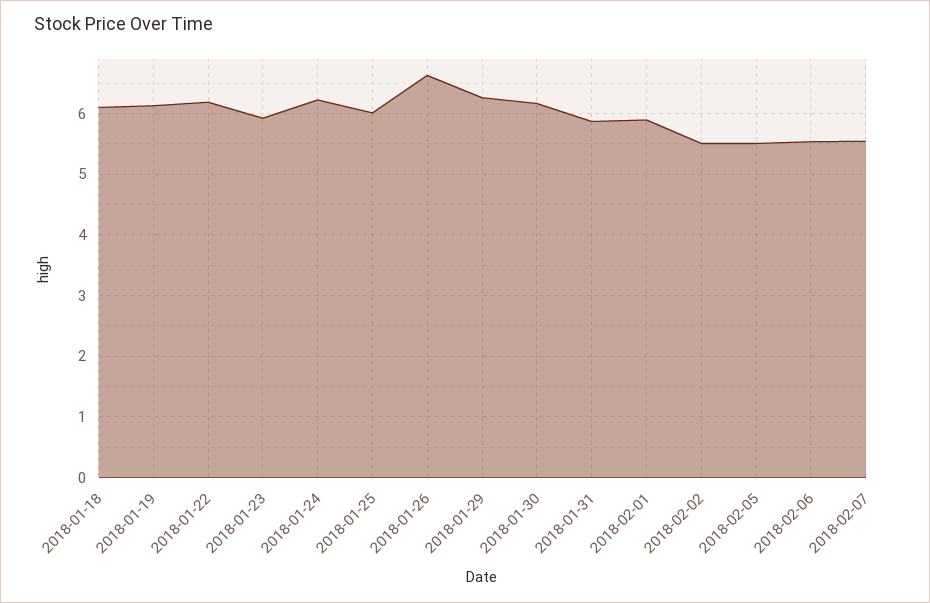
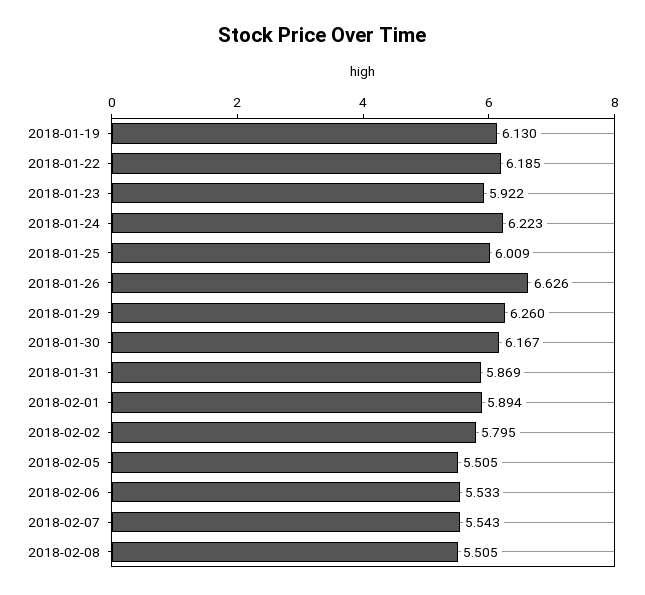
2018-01-18: 6.1 -> none
2018-02-02: 5.5 -> 5.795
2018-02-08: none -> 5.505

